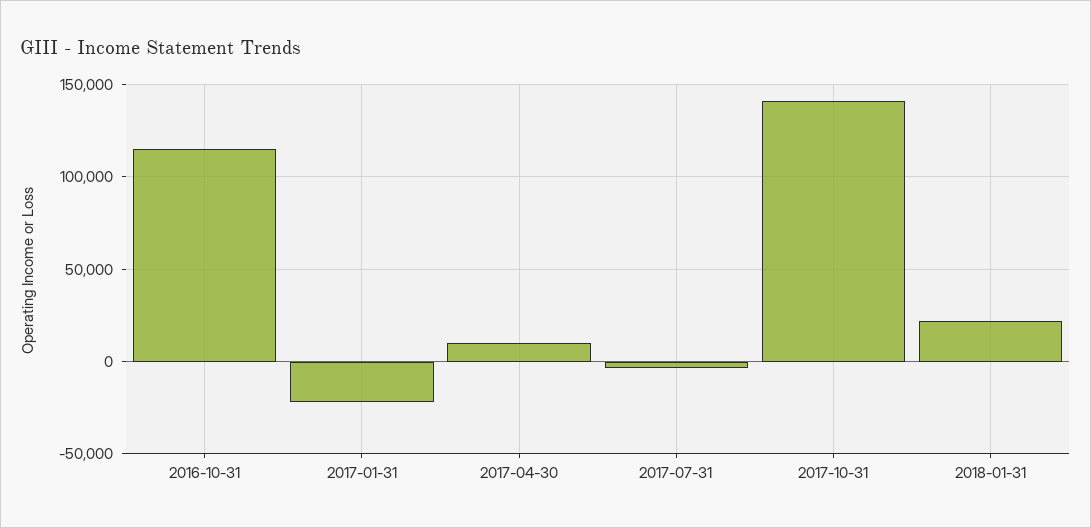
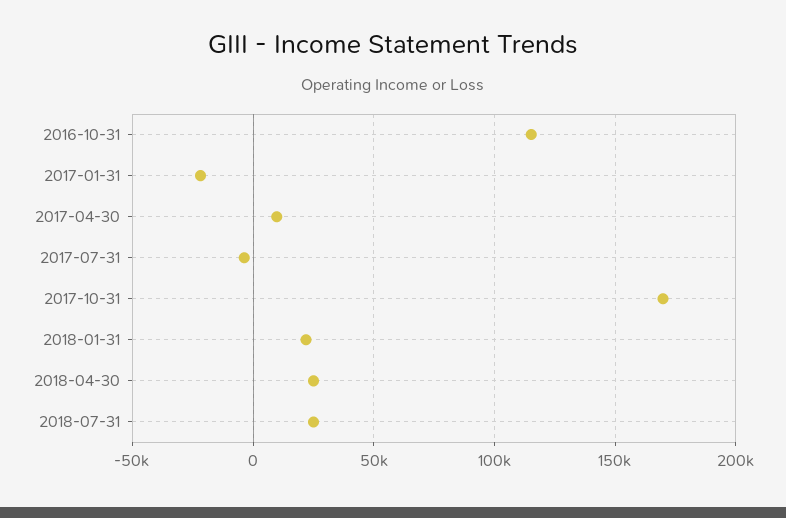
2017-10-31: 140000 -> 170000
2018-04-30: none -> 25000
2018-07-31: none -> 25000

